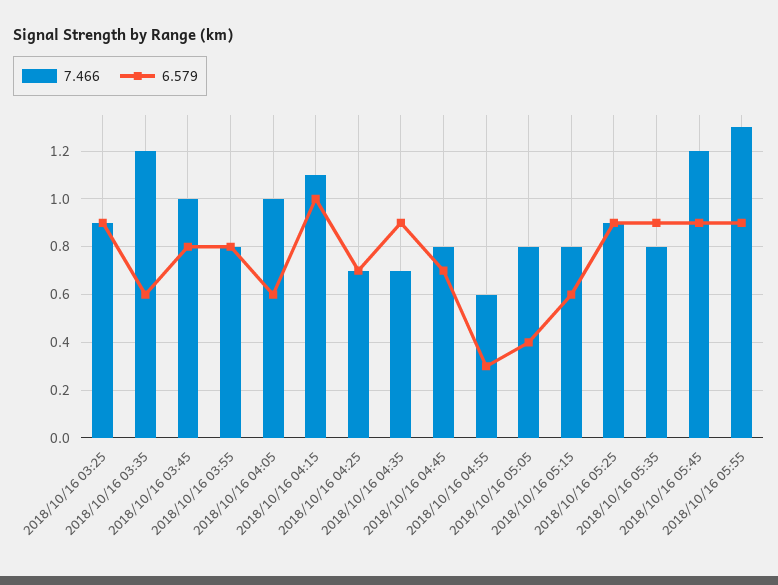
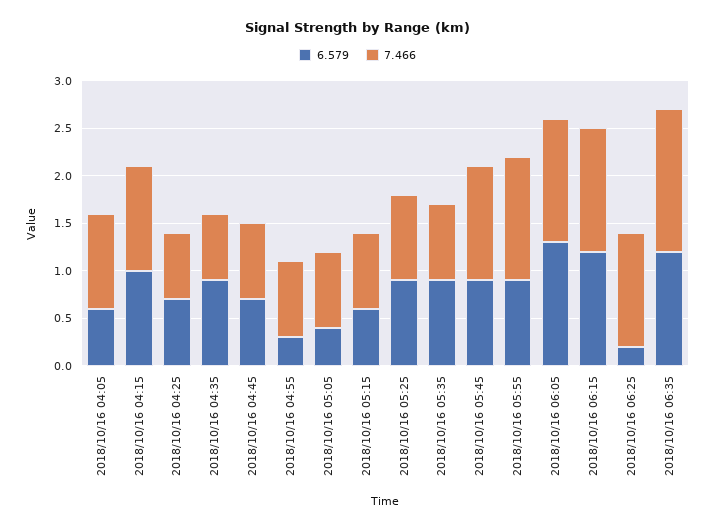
7.466, 2018/10/16 03:25: 0.9 -> none
6.579, 2018/10/16 03:25: 0.9 -> none
7.466, 2018/10/16 03:35: 1.2 -> none
6.579, 2018/10/16 03:35: 0.6 -> none
7.466, 2018/10/16 03:45: 1 -> none
6.579, 2018/10/16 03:45: 0.8 -> none
7.466, 2018/10/16 03:55: 0.8 -> none
6.579, 2018/10/16 03:55: 0.8 -> none
7.466, 2018/10/16 04:55: 0.6 -> 0.8
6.579, 2018/10/16 06:05: none -> 1.3
7.466, 2018/10/16 06:05: none -> 1.3
6.579, 2018/10/16 06:15: none -> 1.2
7.466, 2018/10/16 06:15: none -> 1.3
6.579, 2018/10/16 06:25: none -> 0.2
7.466, 2018/10/16 06:25: none -> 1.2
6.579, 2018/10/16 06:35: none -> 1.2
7.466, 2018/10/16 06:35: none -> 1.5

